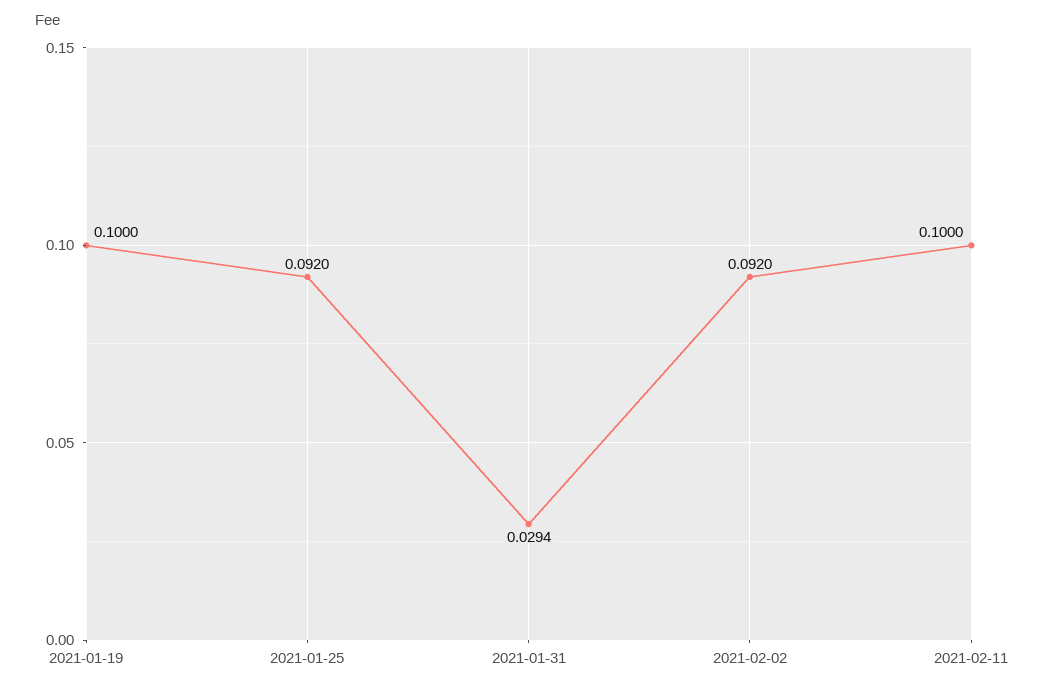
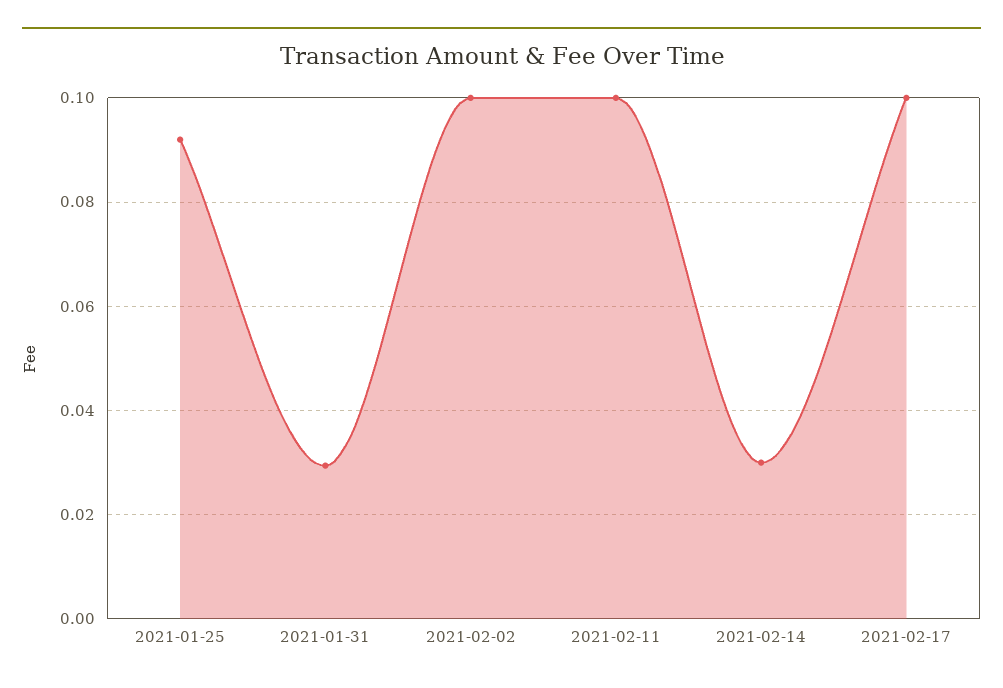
2021-01-19: 0.1 -> none
2021-02-02: 0.092 -> 0.1
2021-02-14: none -> 0.03
2021-02-17: none -> 0.1

